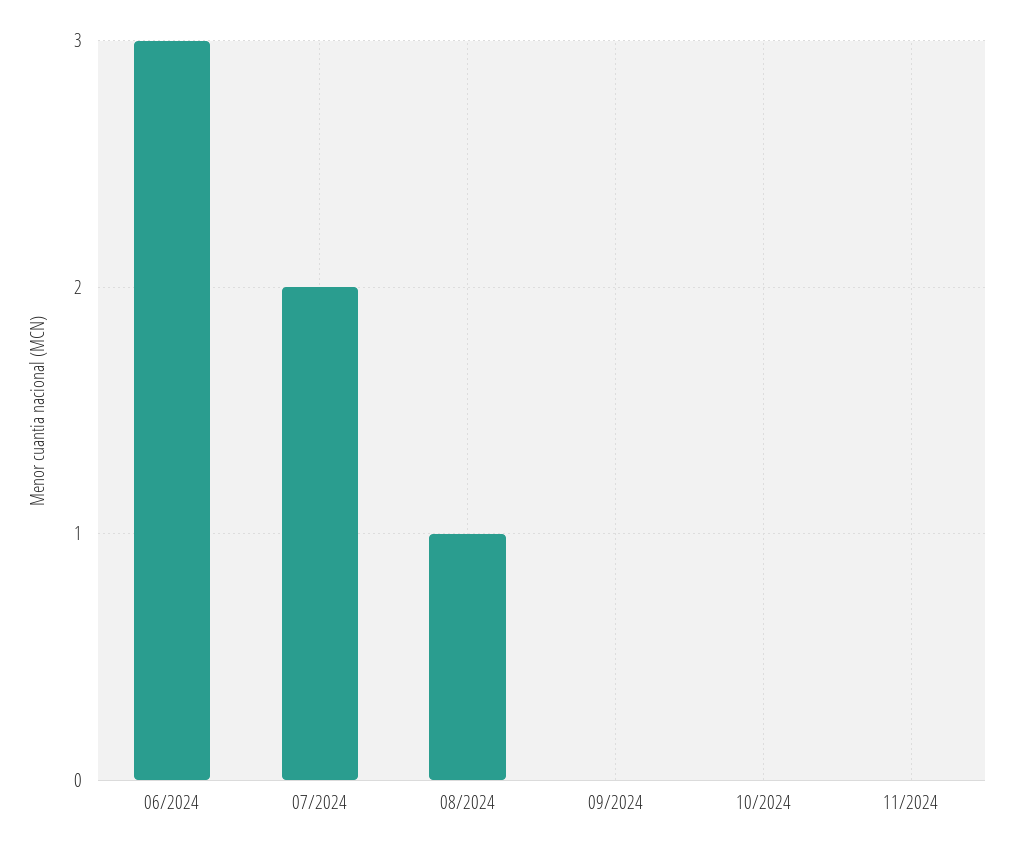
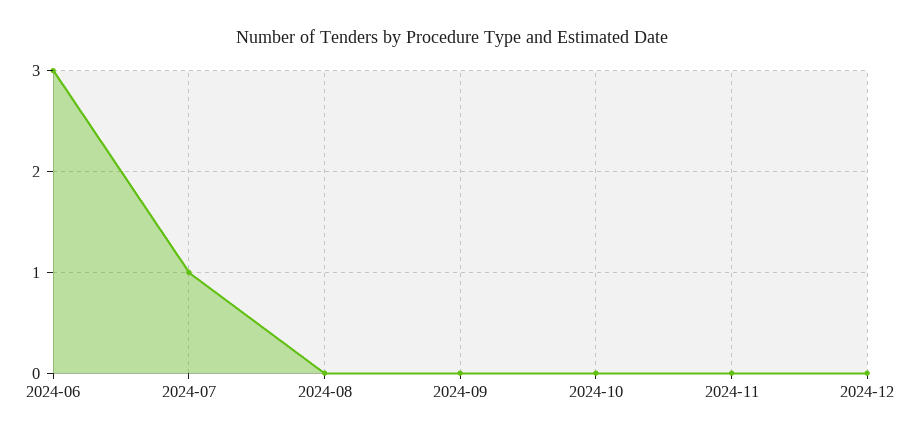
07/2024: 2 -> 1
08/2024: 1 -> 0
2024-12: none -> 0

